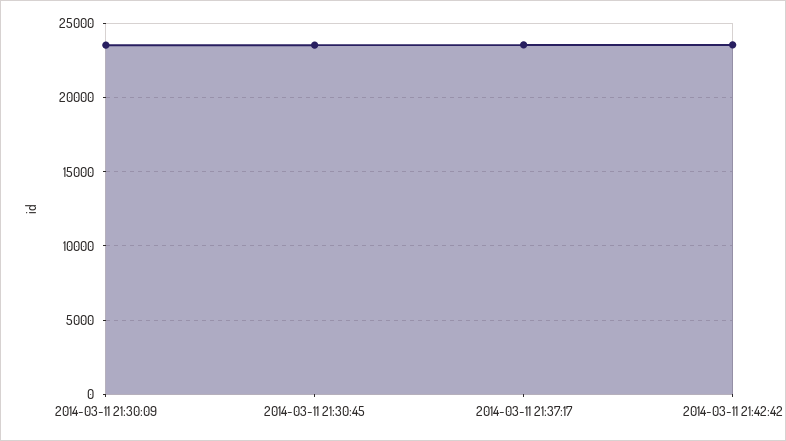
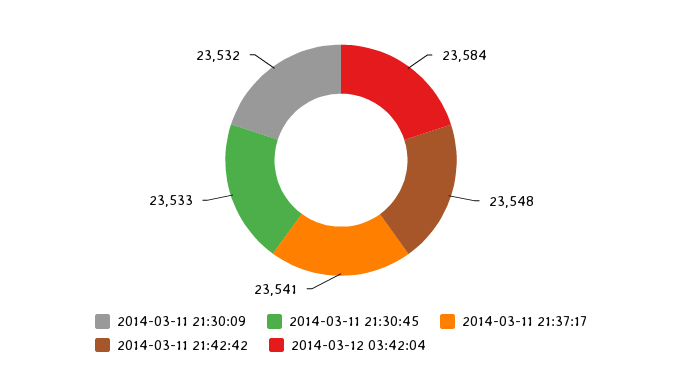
2014-03-12 03:42:04: none -> 23584

